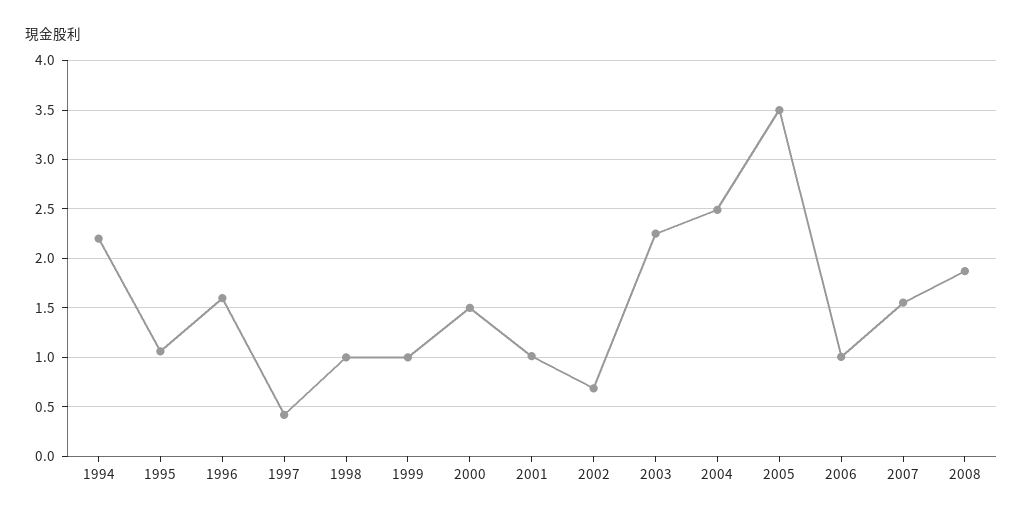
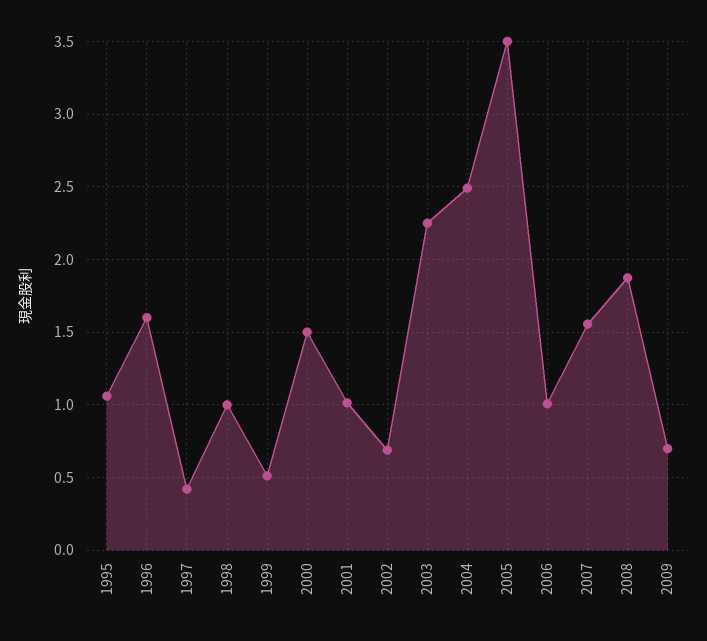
1994: 2.2 -> none
1999: 1 -> 0.5
2009: none -> 0.7

